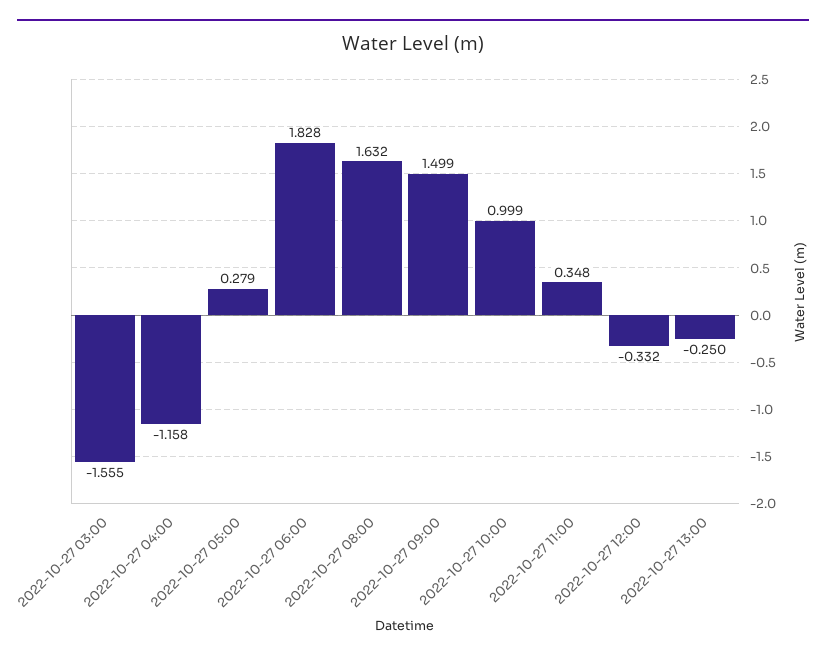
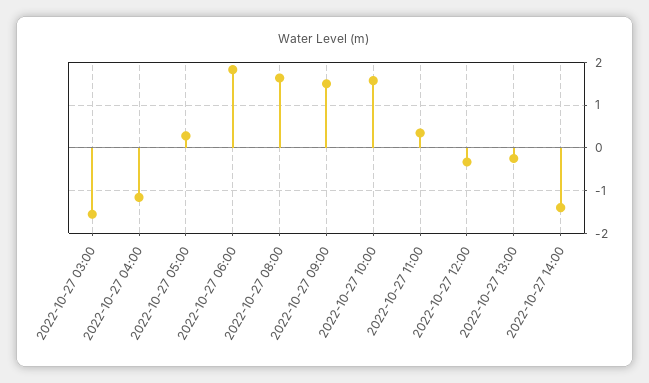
2022-10-27 10:00: 0.999 -> 1.6
2022-10-27 14:00: none -> -1.4

